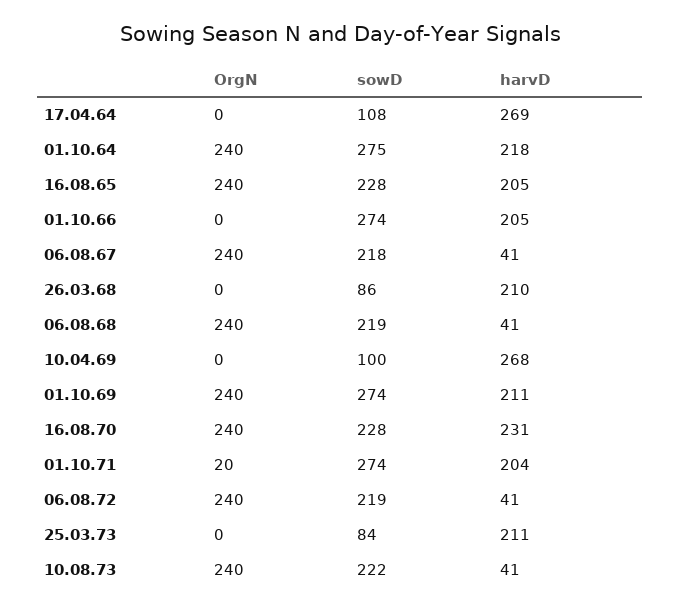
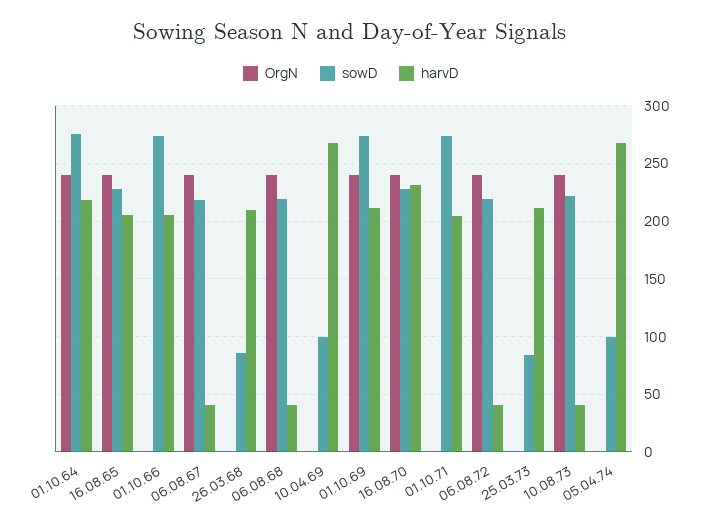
OrgN, 17.04.64: 0 -> none
sowD, 17.04.64: 108 -> none
harvD, 17.04.64: 269 -> none
OrgN, 01.10.71: 20 -> 0
OrgN, 05.04.74: none -> 0
sowD, 05.04.74: none -> 100
harvD, 05.04.74: none -> 270

